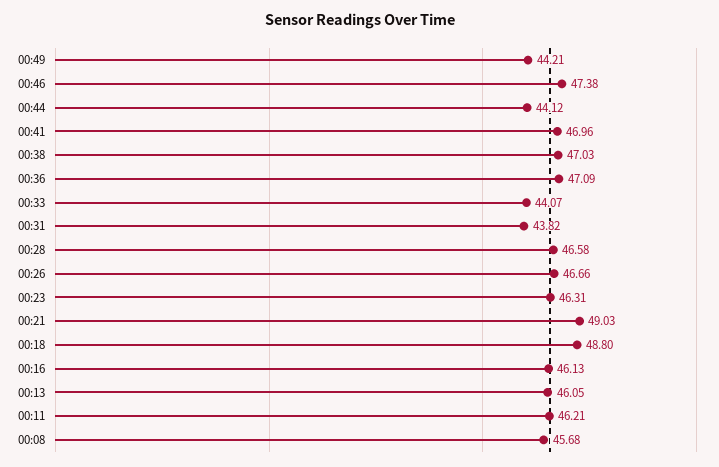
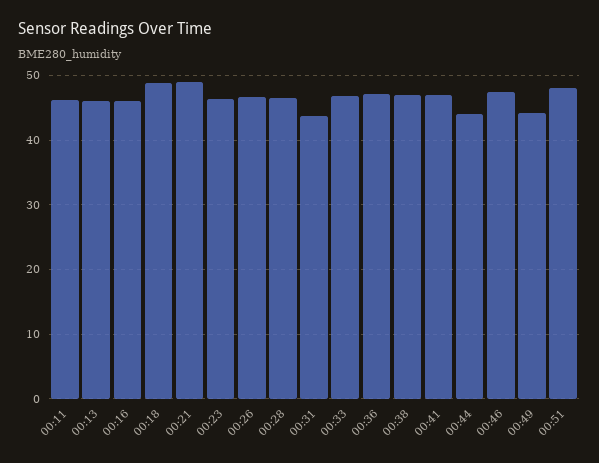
00:33: 44.07 -> 47
00:08: 45.68 -> none
00:51: none -> 48

